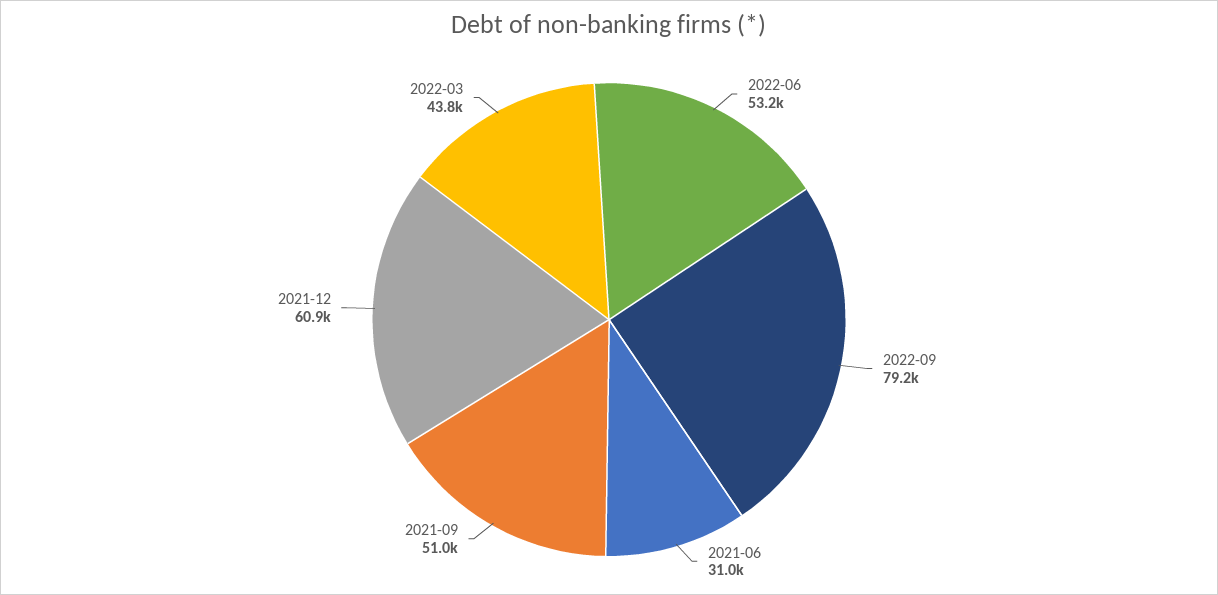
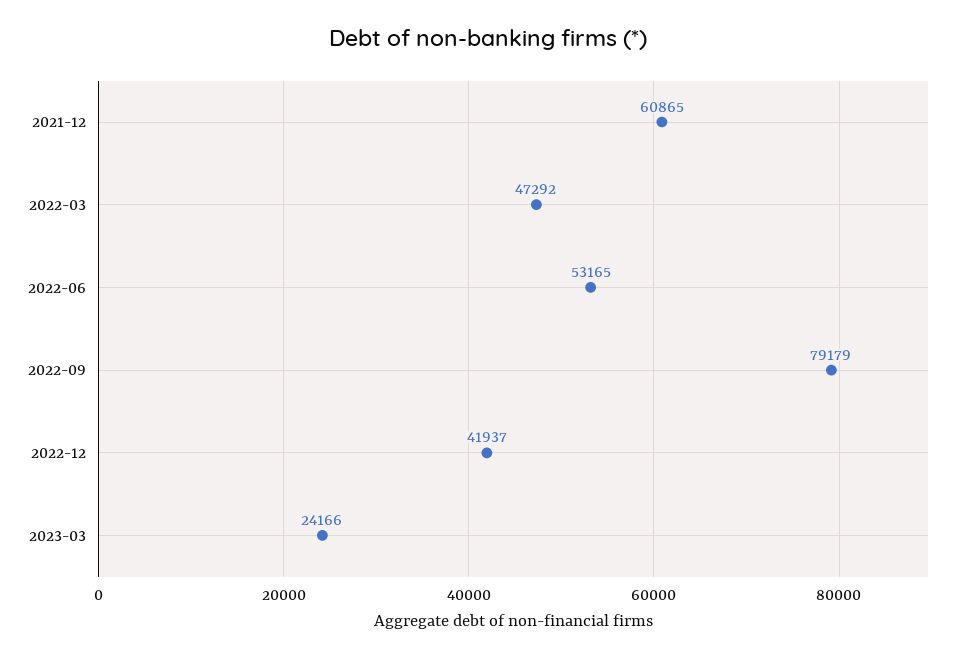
2021-06: 31000 -> none
2021-09: 51000 -> none
2022-03: 43800 -> 47292
2022-12: none -> 41937
2023-03: none -> 24166

